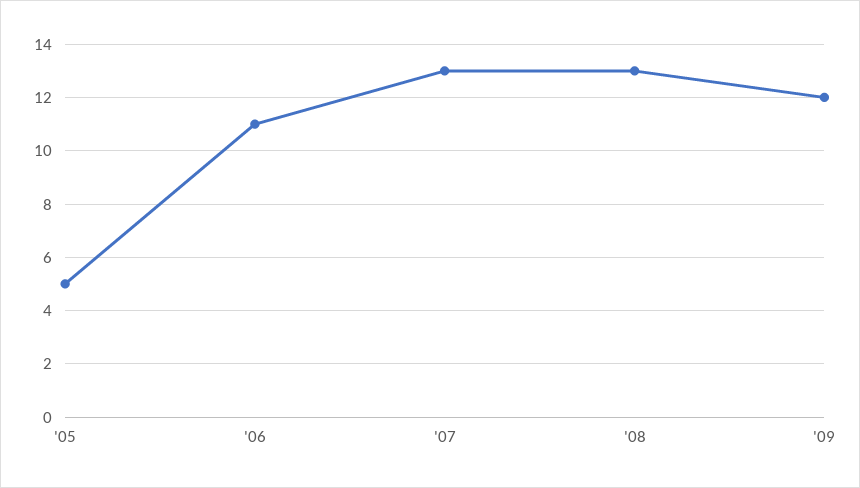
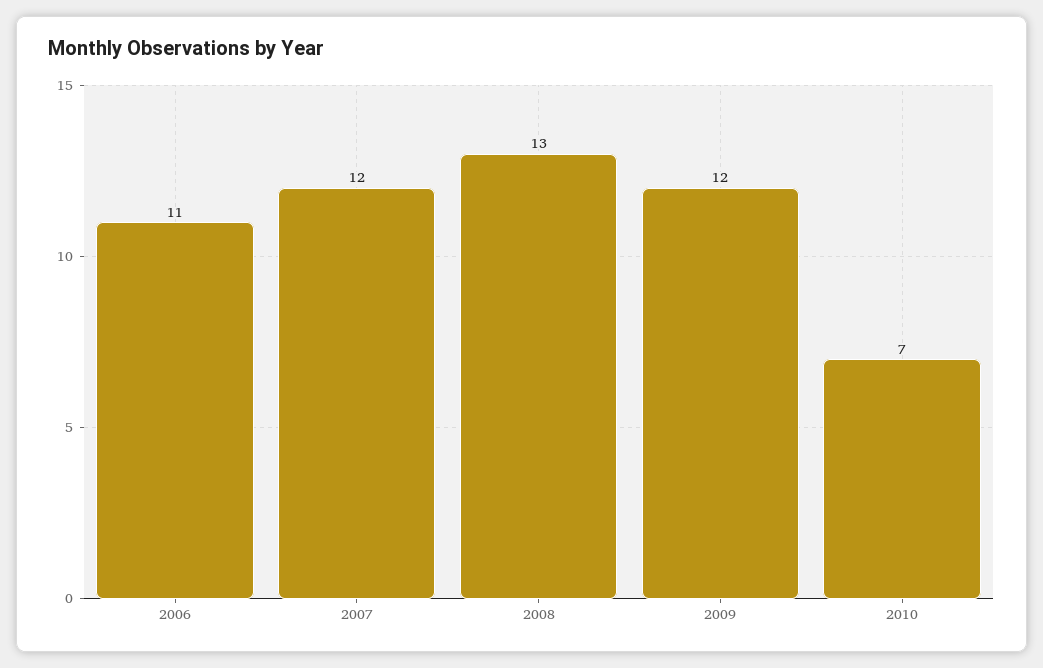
'05: 5 -> none
'07: 13 -> 12
2010: none -> 7

